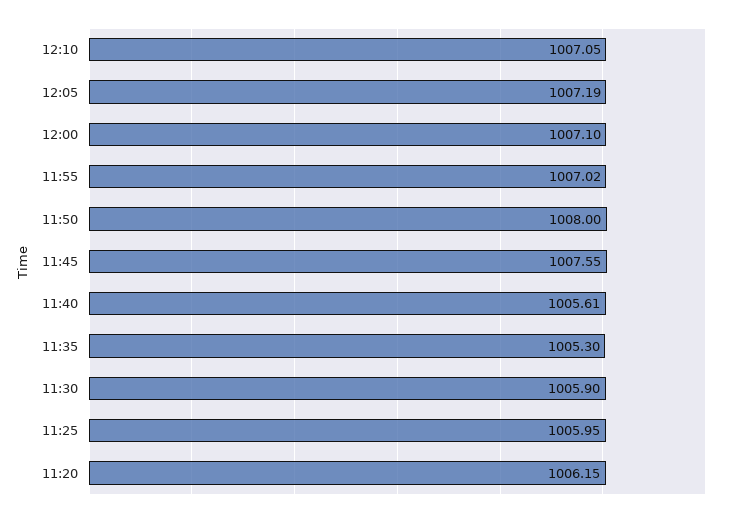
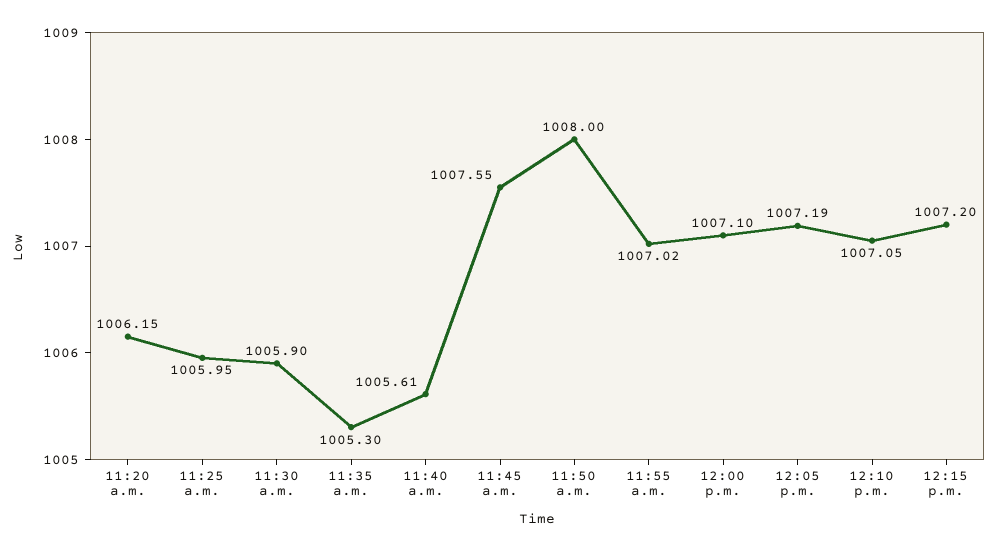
12:15 p.m.: none -> 1007.2

